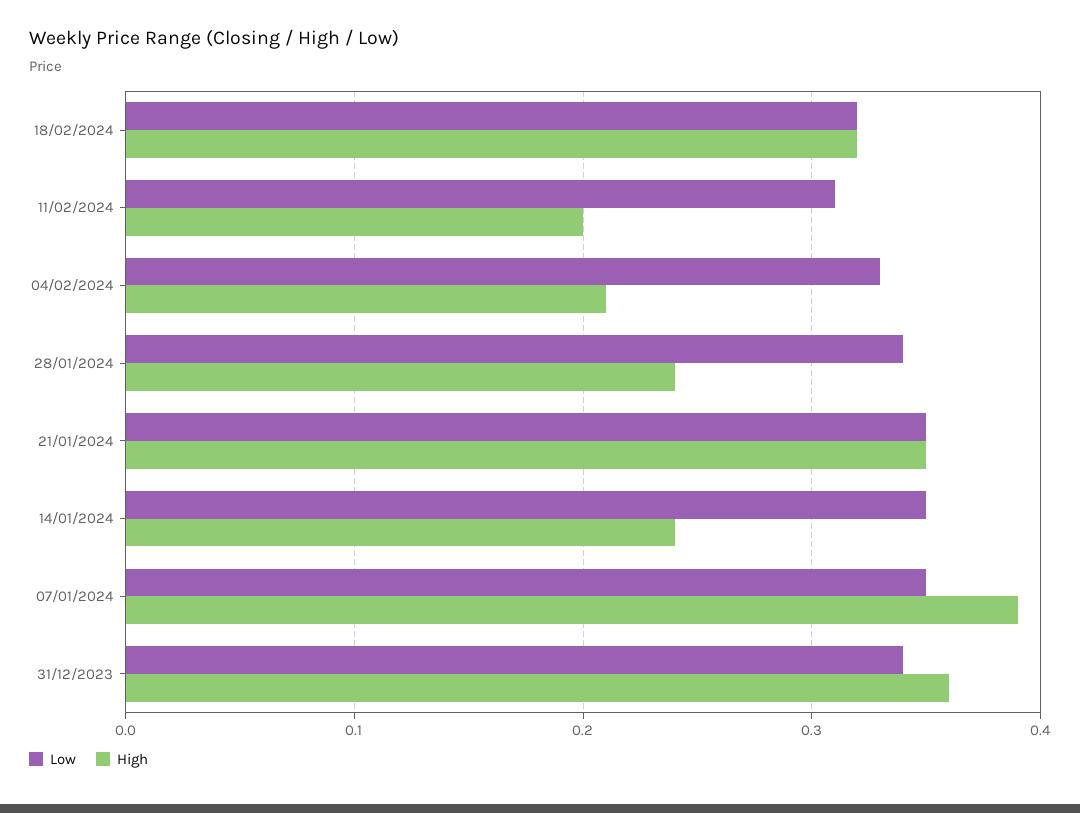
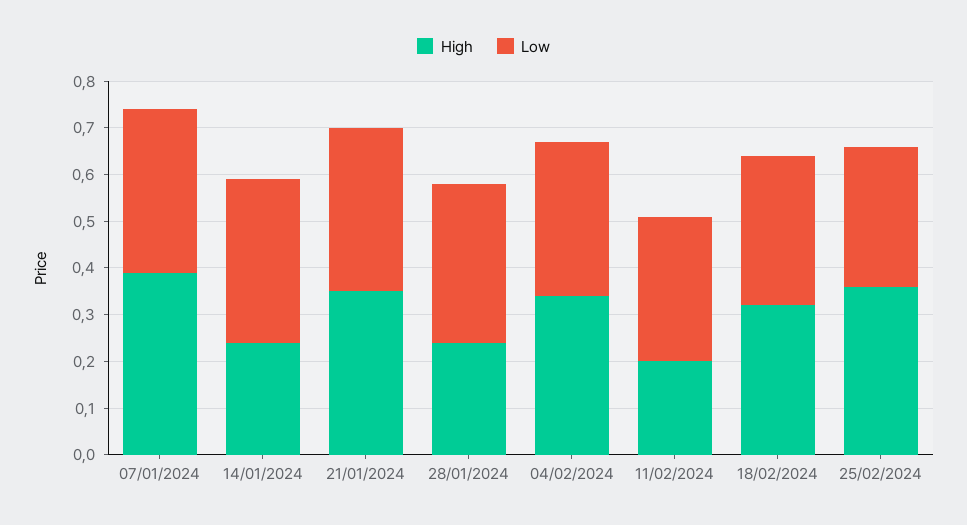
High, 04/02/2024: 0.21 -> 0.35
Low, 31/12/2023: 0.34 -> none
High, 31/12/2023: 0.36 -> none
High, 25/02/2024: none -> 0.35
Low, 25/02/2024: none -> 0.3

